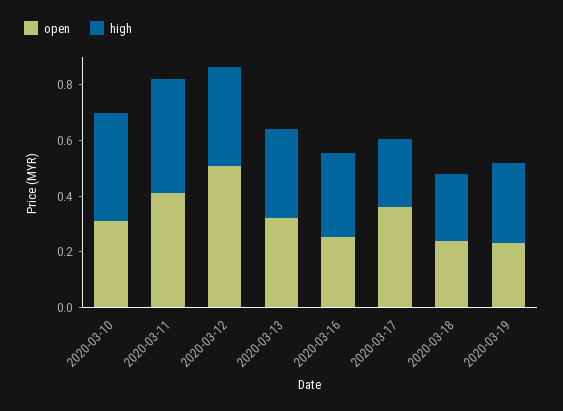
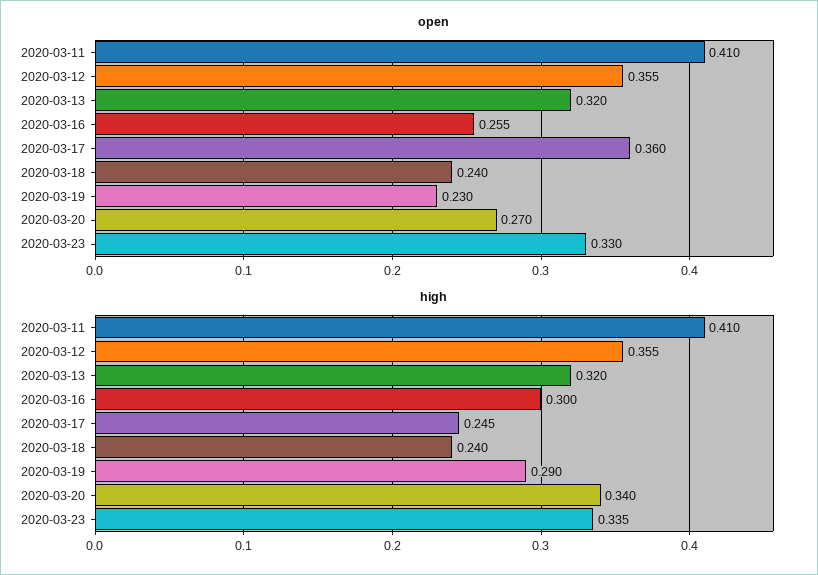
open, 2020-03-10: 0.3 -> none
high, 2020-03-10: 0.4 -> none
open, 2020-03-12: 0.5 -> 0.355
open, 2020-03-20: none -> 0.27
open, 2020-03-23: none -> 0.33
high, 2020-03-20: none -> 0.34
high, 2020-03-23: none -> 0.335

